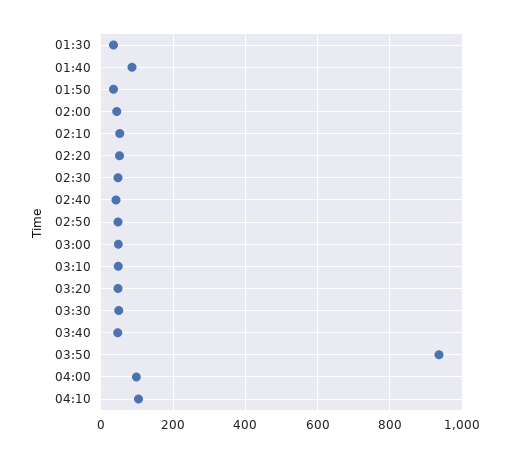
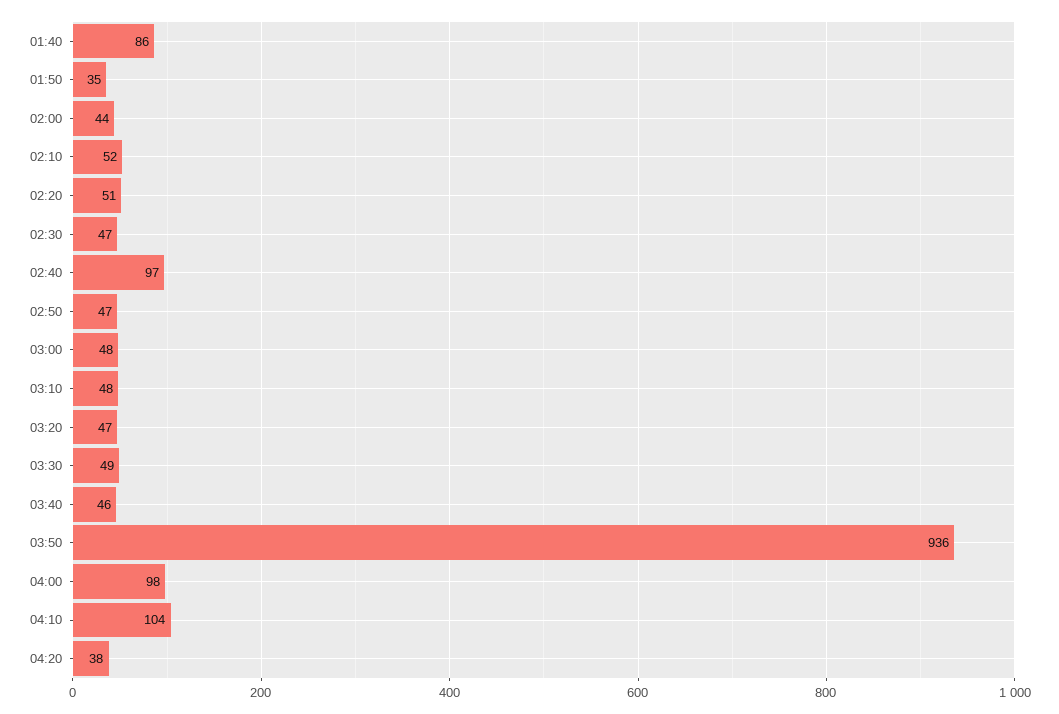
01:30: 40 -> none
02:40: 40 -> 97
04:20: none -> 38

